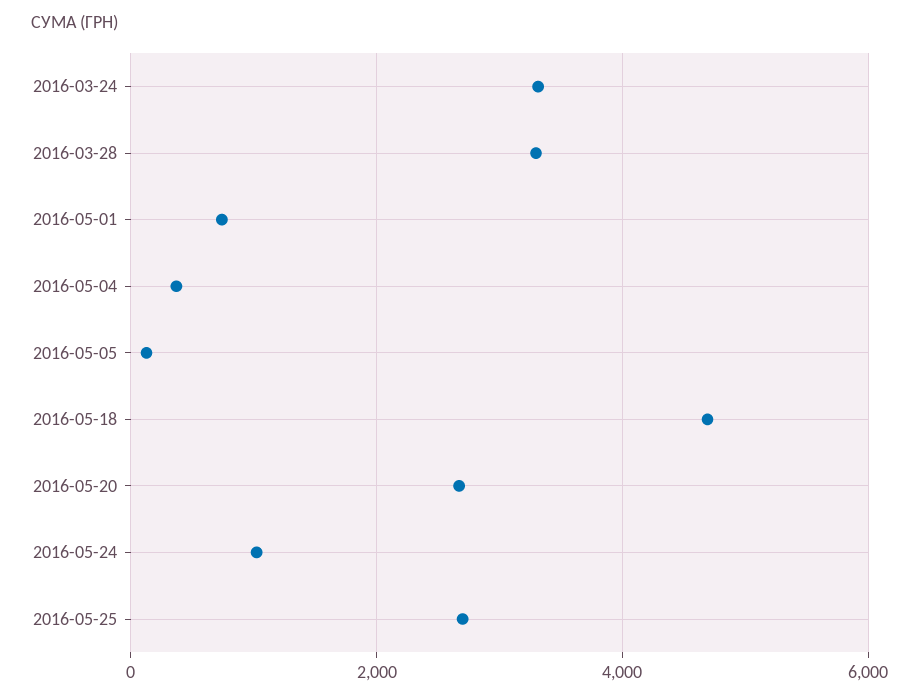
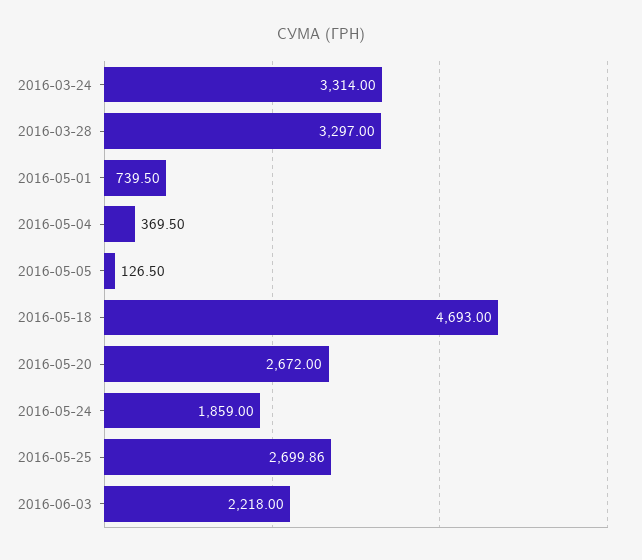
2016-05-24: 1000 -> 1859
2016-06-03: none -> 2218

